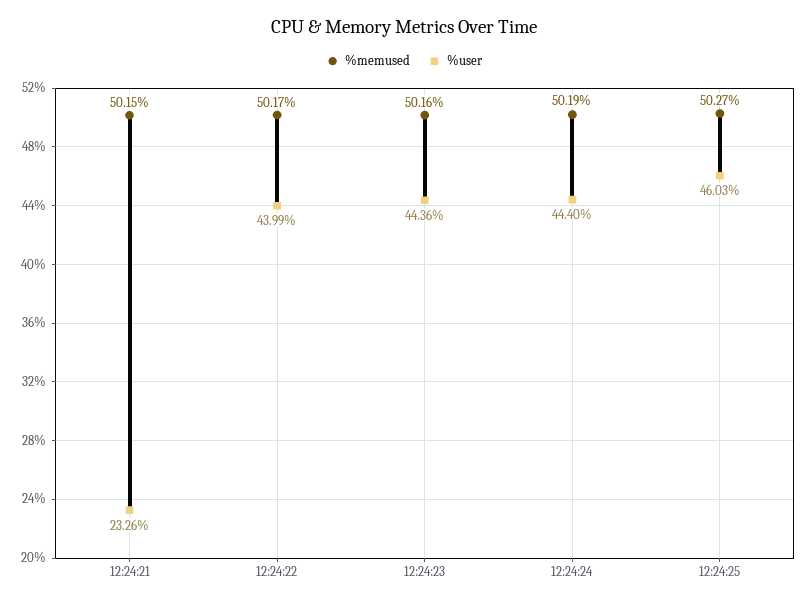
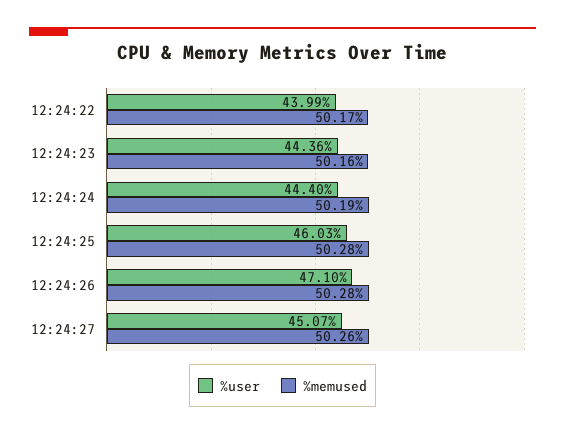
%memused, 12:24:21: 50.15 -> none
%user, 12:24:21: 23.26 -> none
%memused, 12:24:25: 50.27 -> 50.28
%user, 12:24:26: none -> 47.1
%memused, 12:24:26: none -> 50.28
%user, 12:24:27: none -> 45.07
%memused, 12:24:27: none -> 50.26

